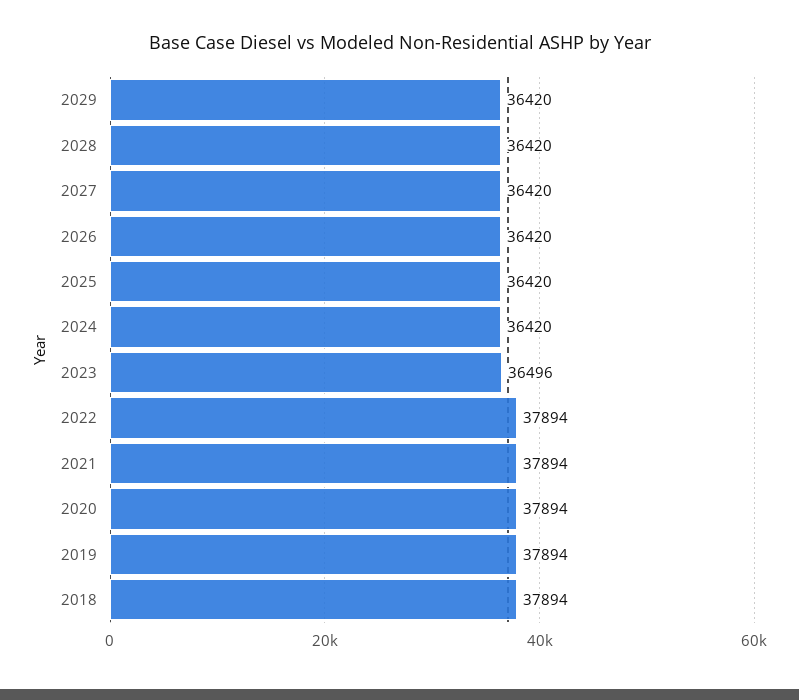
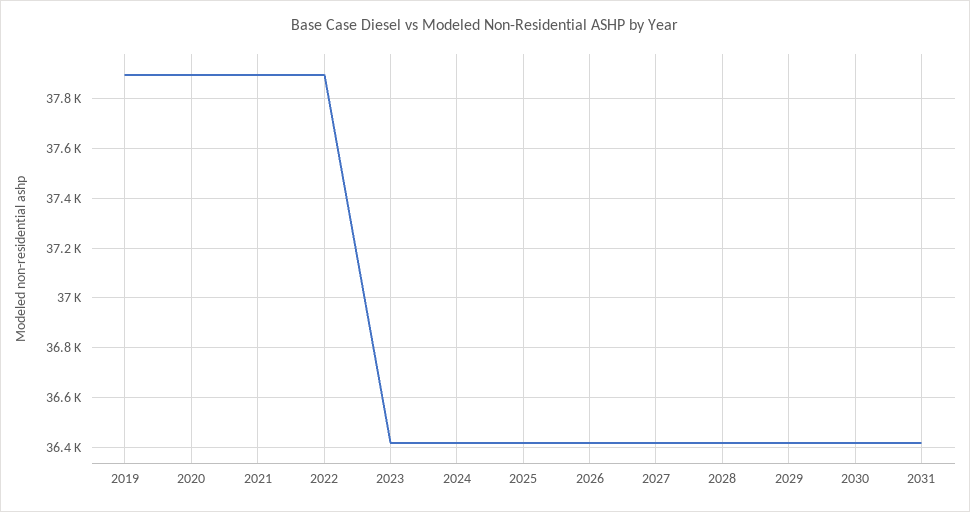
2023: 36496 -> 36425
2018: 37894 -> none
2030: none -> 36425
2031: none -> 36425

